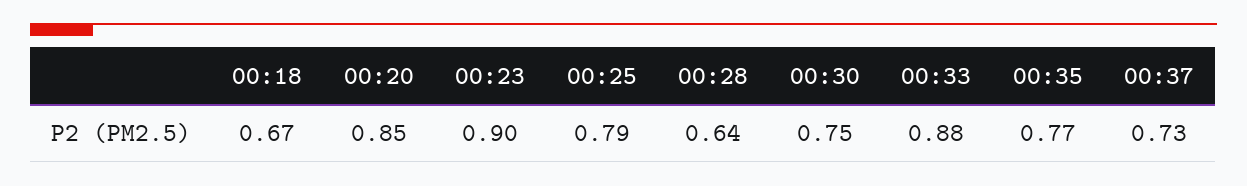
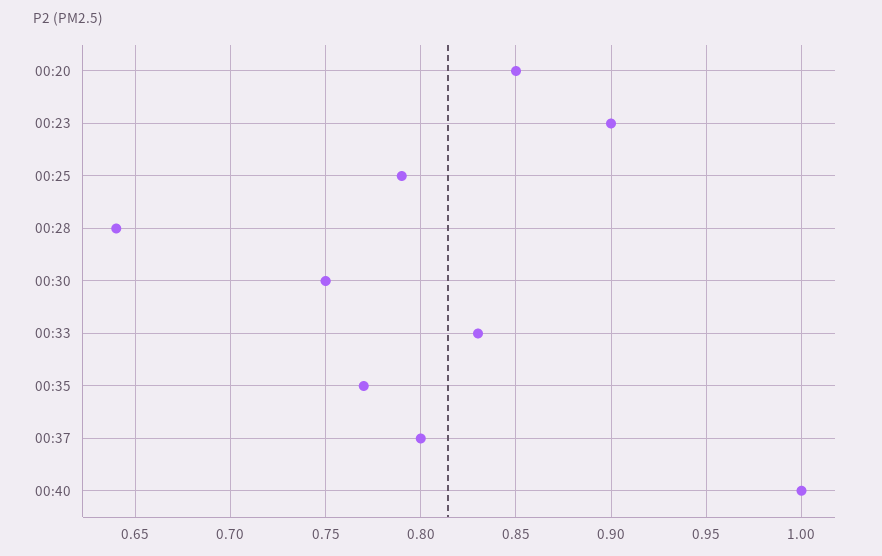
00:18: 0.67 -> none
00:33: 0.88 -> 0.83
00:37: 0.73 -> 0.8
00:40: none -> 1

